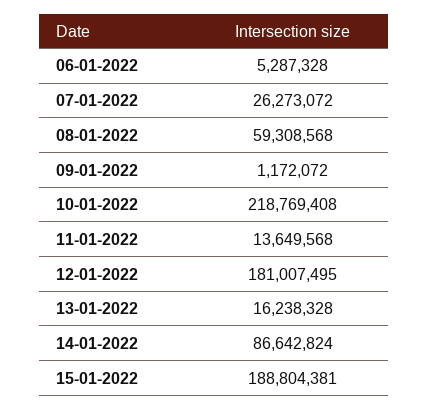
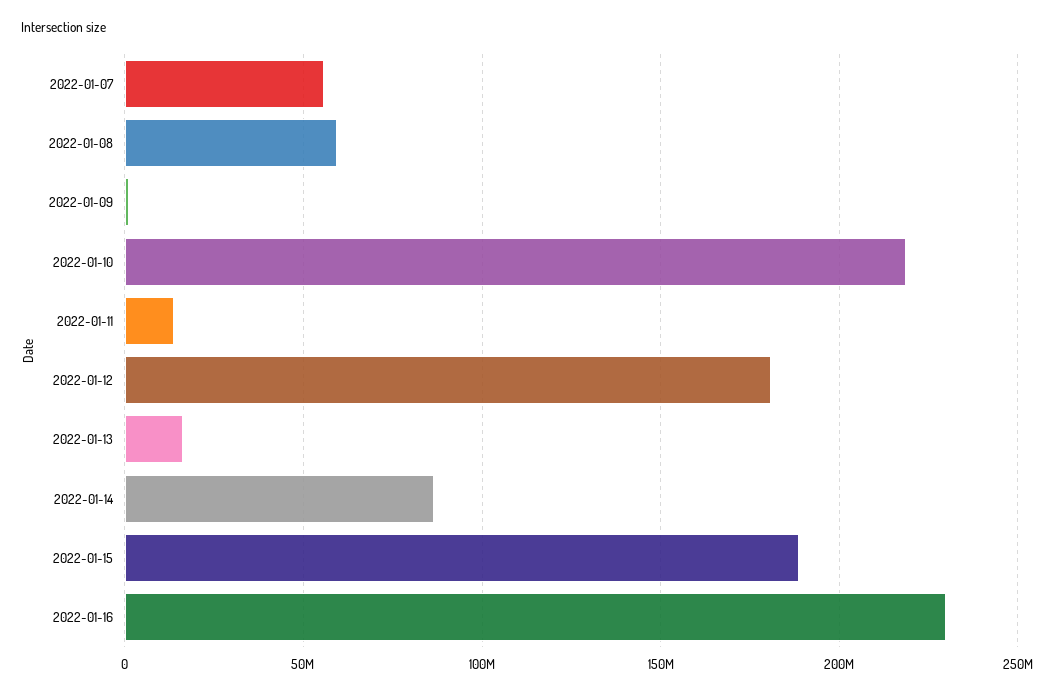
06-01-2022: 5287328 -> none
07-01-2022: 26273072 -> 55000000
2022-01-16: none -> 230000000

